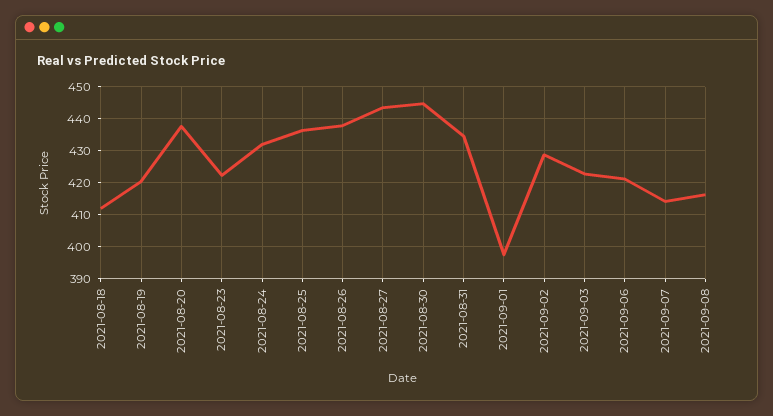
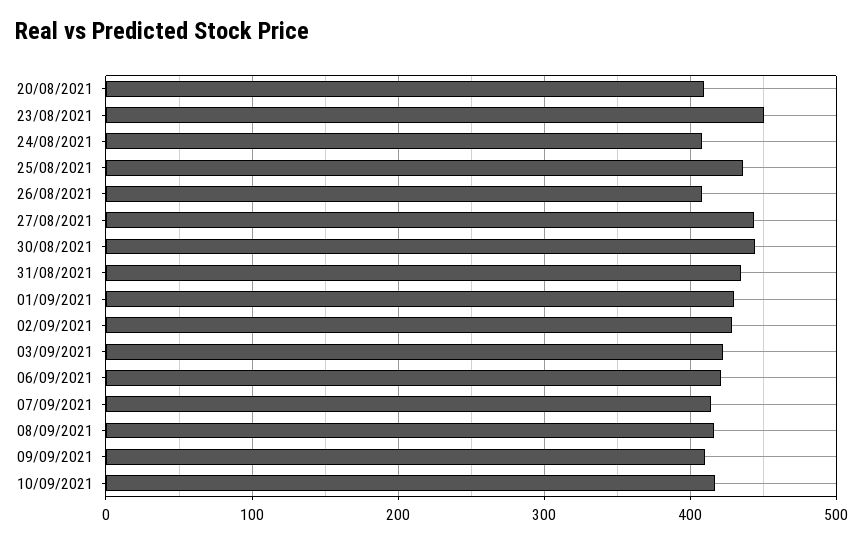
2021-08-18: 412 -> none
2021-08-19: 420 -> none
2021-08-20: 438 -> 410
2021-08-23: 422 -> 450
2021-08-24: 432 -> 410
2021-08-26: 438 -> 410
2021-09-01: 398 -> 430
09/09/2021: none -> 410
10/09/2021: none -> 420

